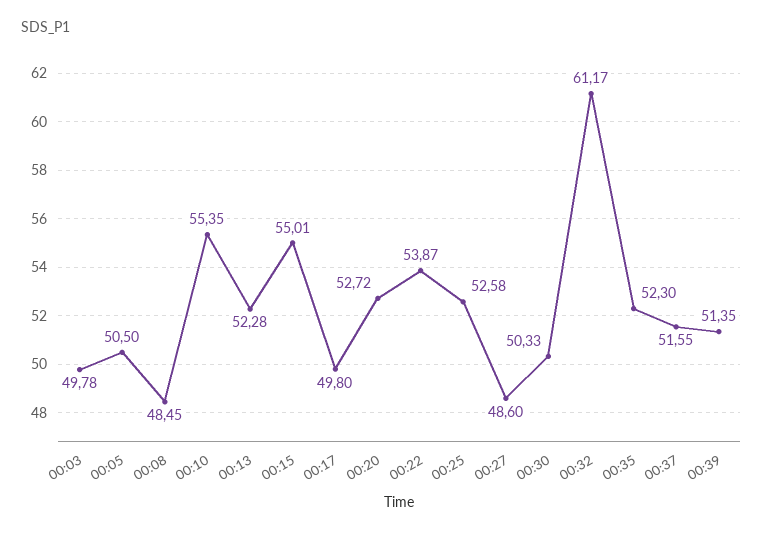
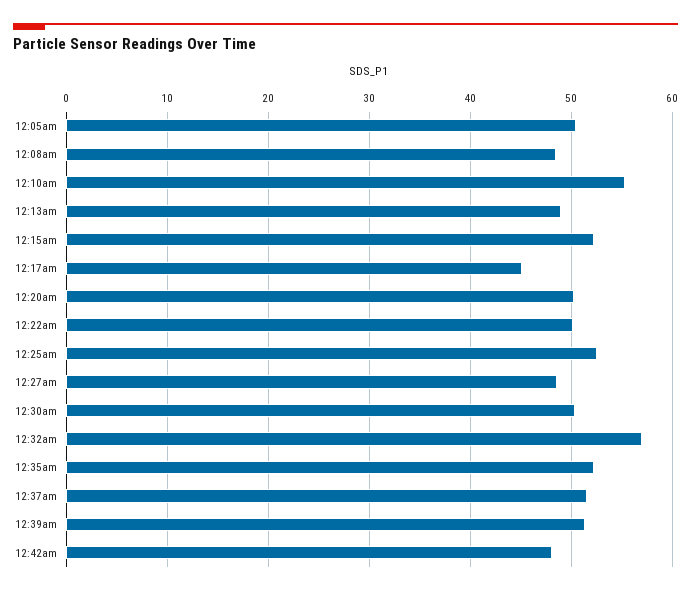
00:03: 49.78 -> none
00:13: 52.28 -> 49
00:15: 55.01 -> 52
00:17: 49.8 -> 45
00:20: 52.72 -> 50
00:22: 53.87 -> 50
00:32: 61.17 -> 57
12:42am: none -> 48

